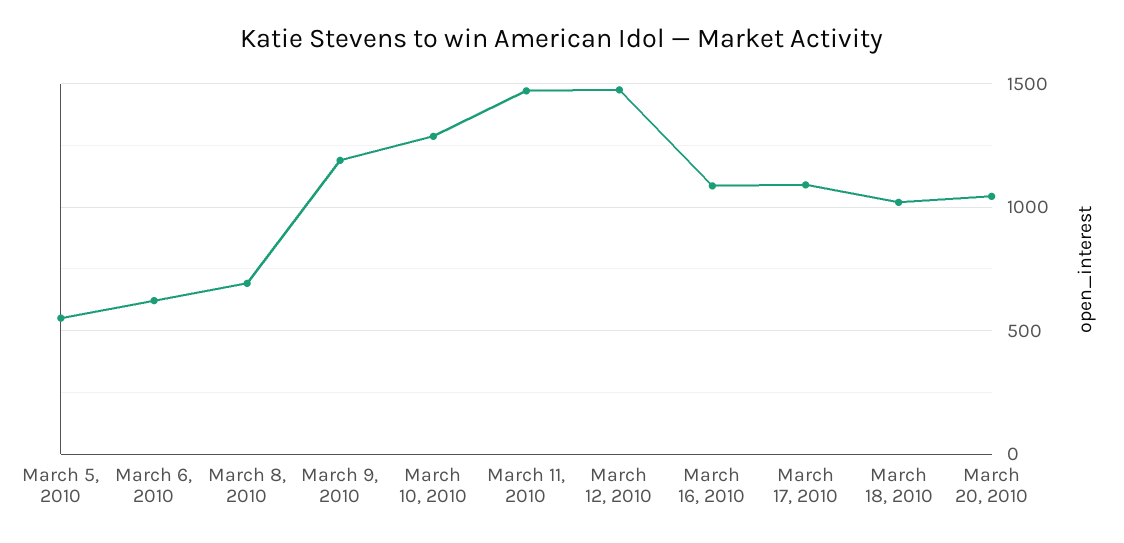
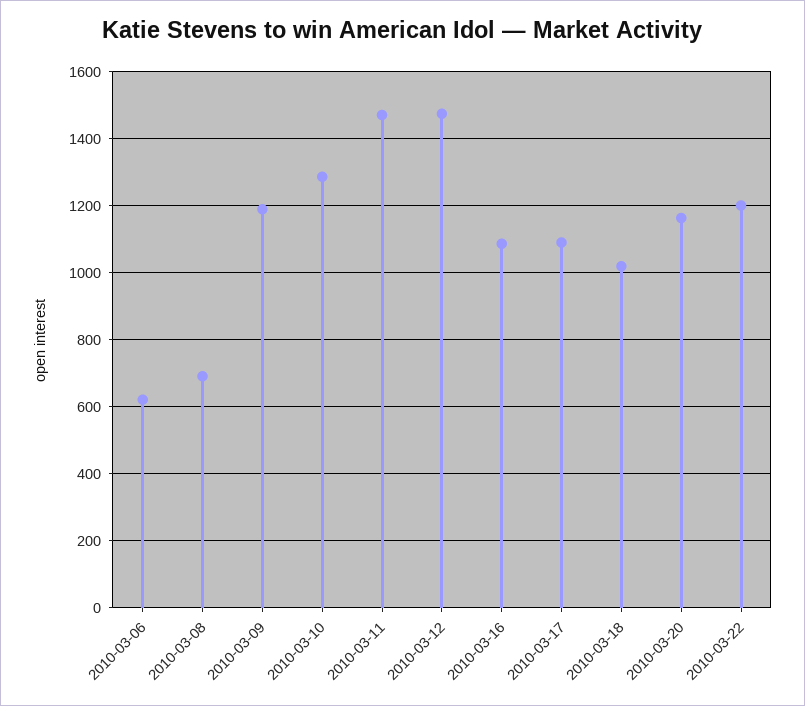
March 5, 2010: 550 -> none
March 20, 2010: 1050 -> 1160
2010-03-22: none -> 1200

